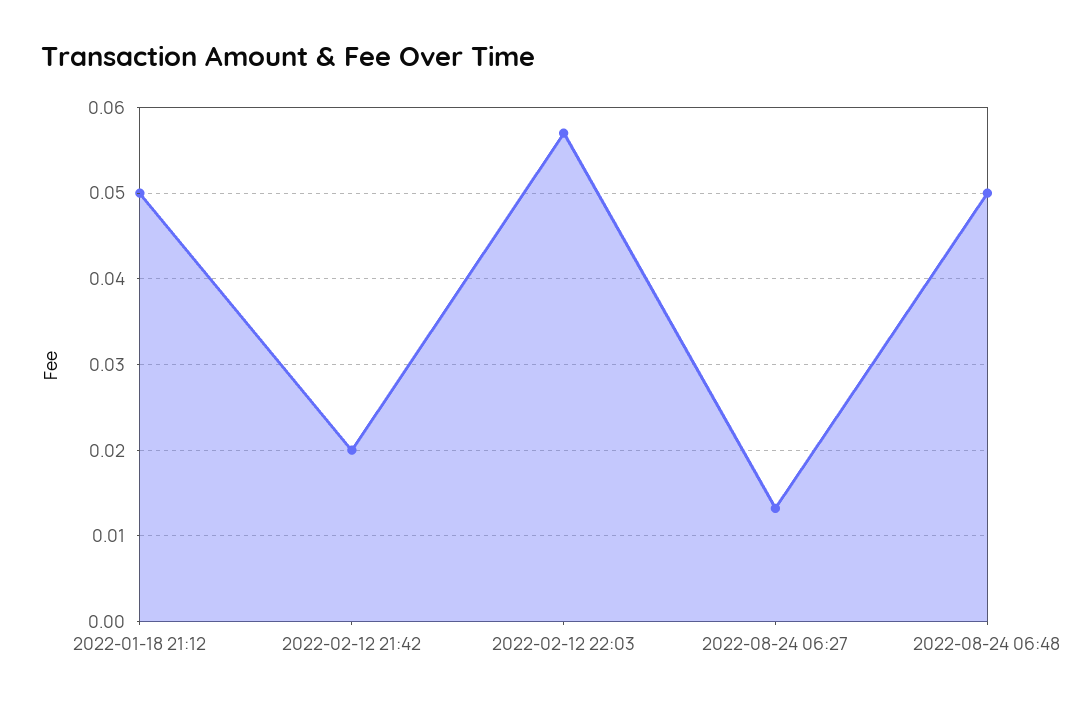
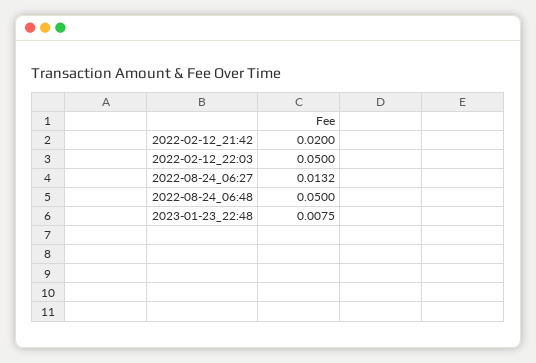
2022-01-18 21:12: 0.05 -> none
2022-02-12 22:03: 0.057 -> 0.05
2023-01-23_22:48: none -> 0.0075

